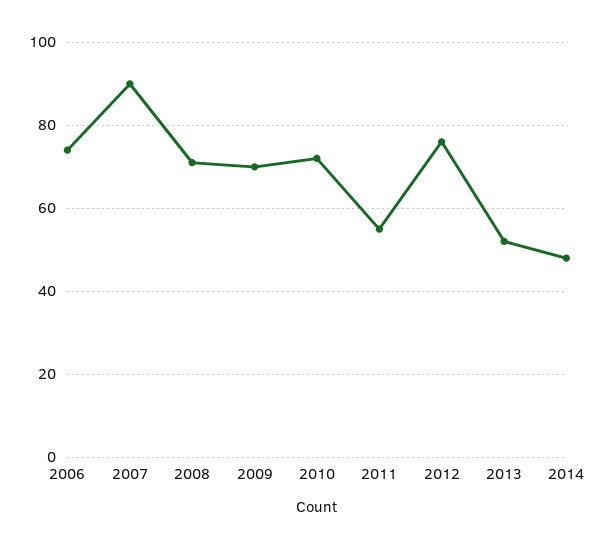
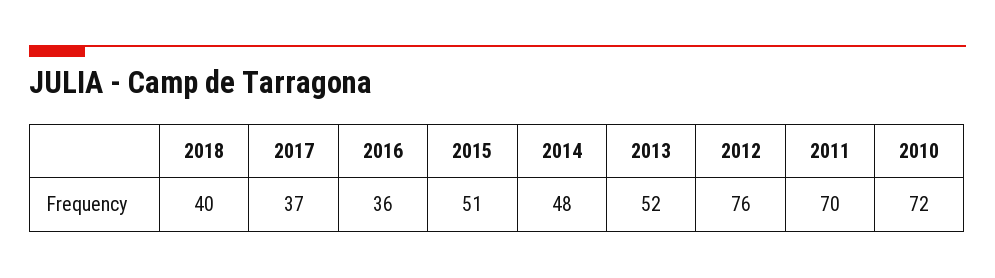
2006: 75 -> none
2007: 90 -> none
2008: 70 -> none
2009: 70 -> none
2011: 55 -> 70
2018: none -> 40
2017: none -> 37
2016: none -> 36
2015: none -> 51

